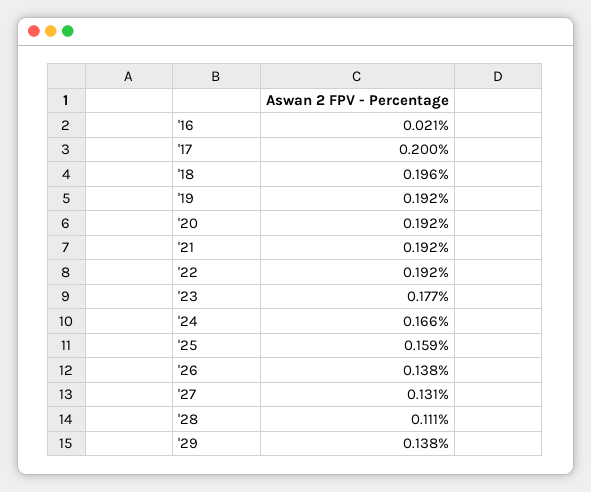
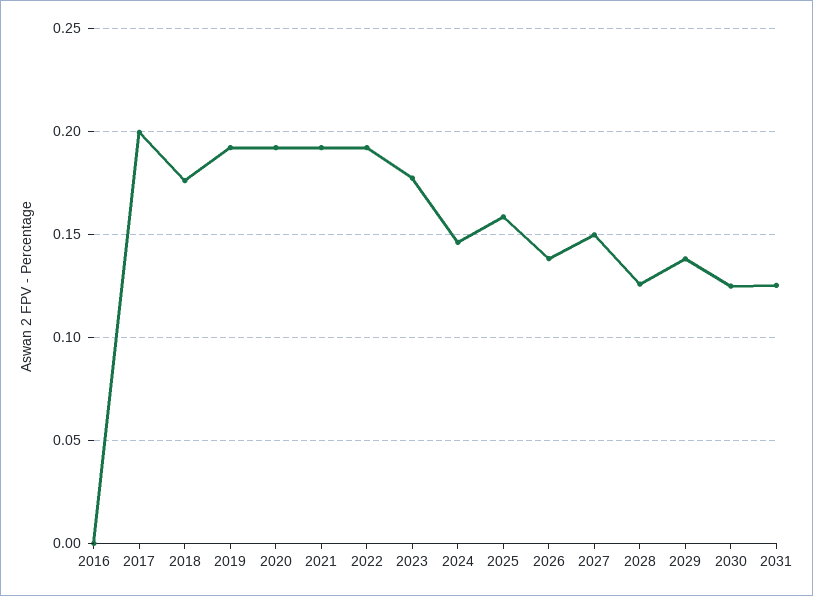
'16: 0.021 -> 0
'18: 0.196 -> 0.175
'24: 0.166 -> 0.145
'27: 0.131 -> 0.15
'28: 0.111 -> 0.125
2030: none -> 0.125
2031: none -> 0.125

